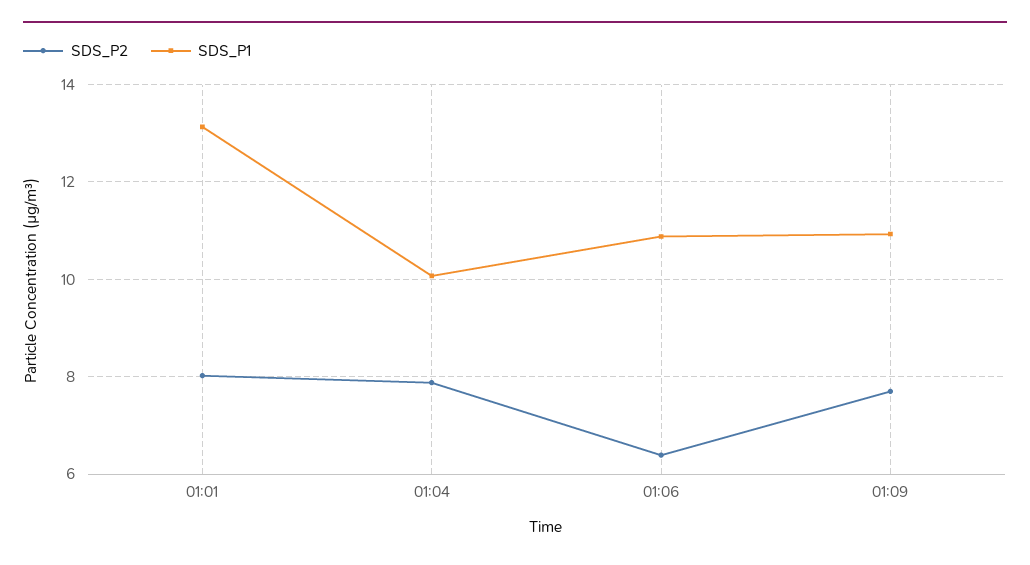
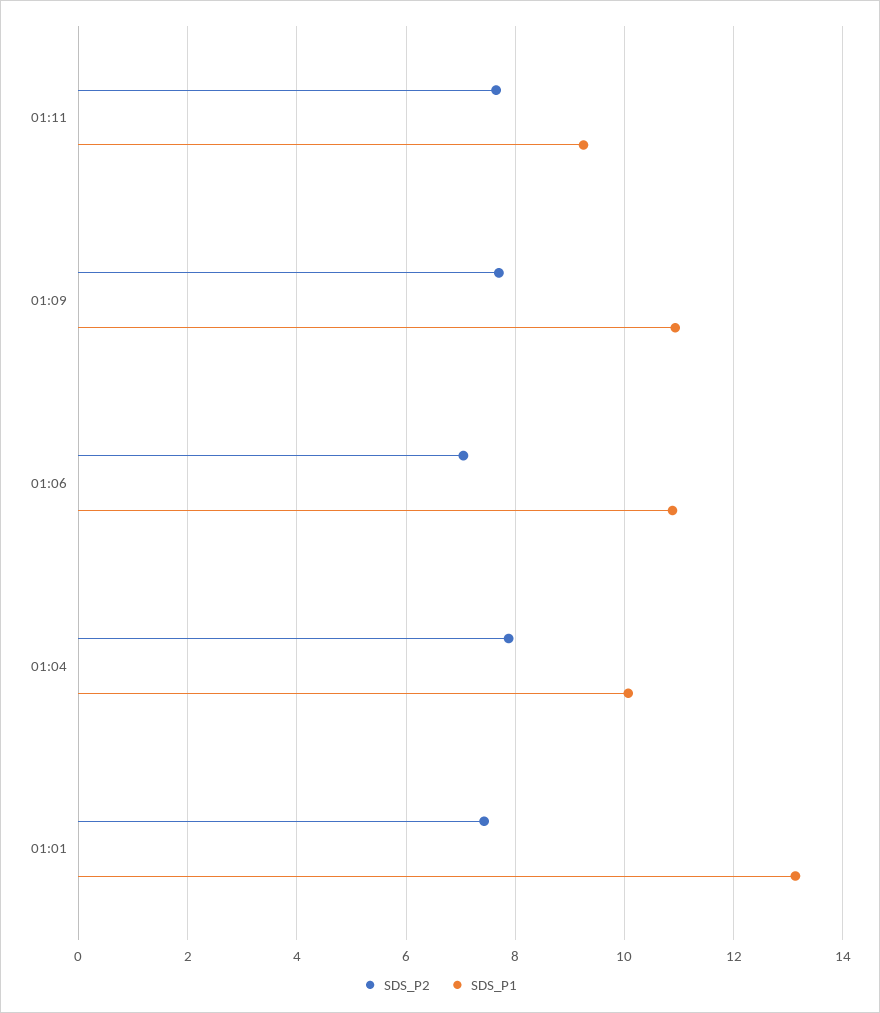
SDS_P2, 01:01: 8 -> 7.4
SDS_P2, 01:06: 6.4 -> 7
SDS_P2, 01:11: none -> 7.6
SDS_P1, 01:11: none -> 9.2

